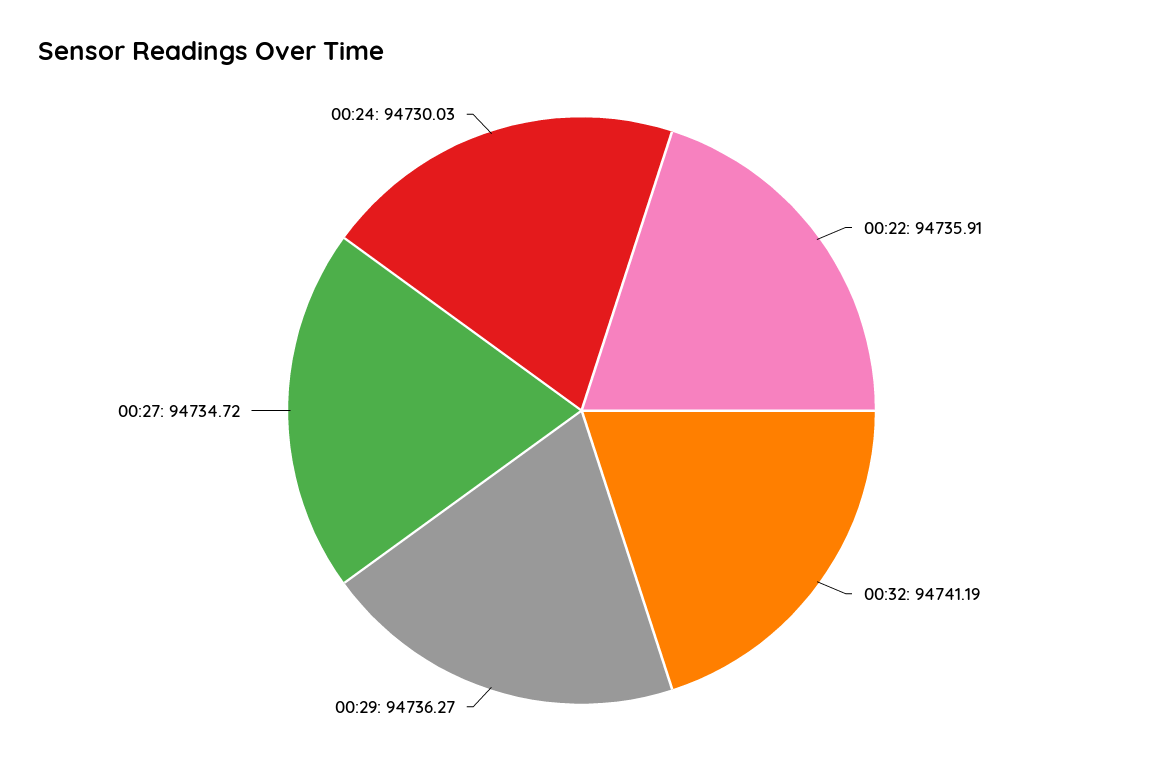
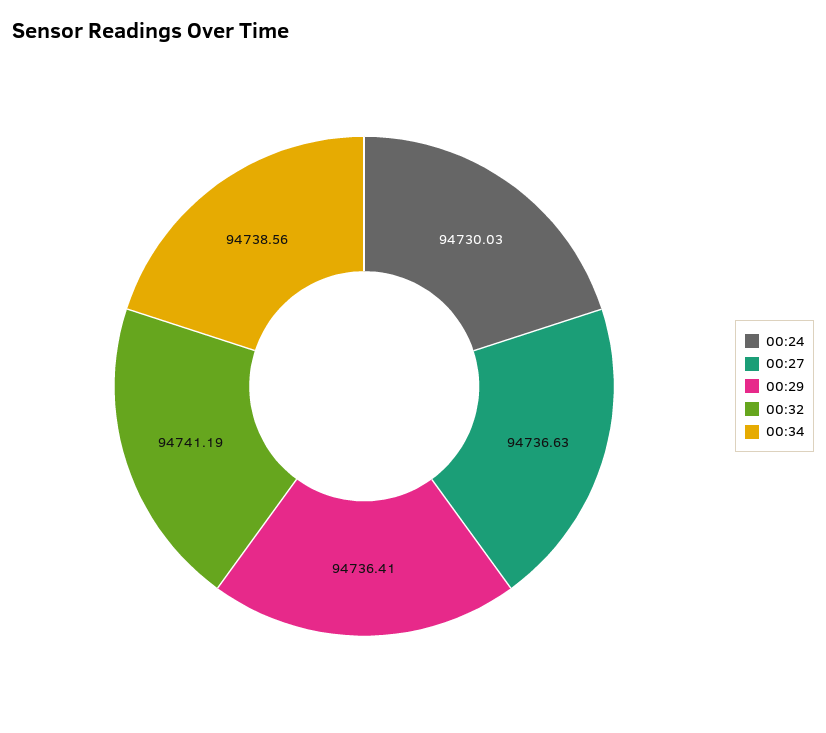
00:22: 94735.91 -> none
00:29: 94736.27 -> 94736.41
00:27: 94734.72 -> 94736.63
00:34: none -> 94738.56

